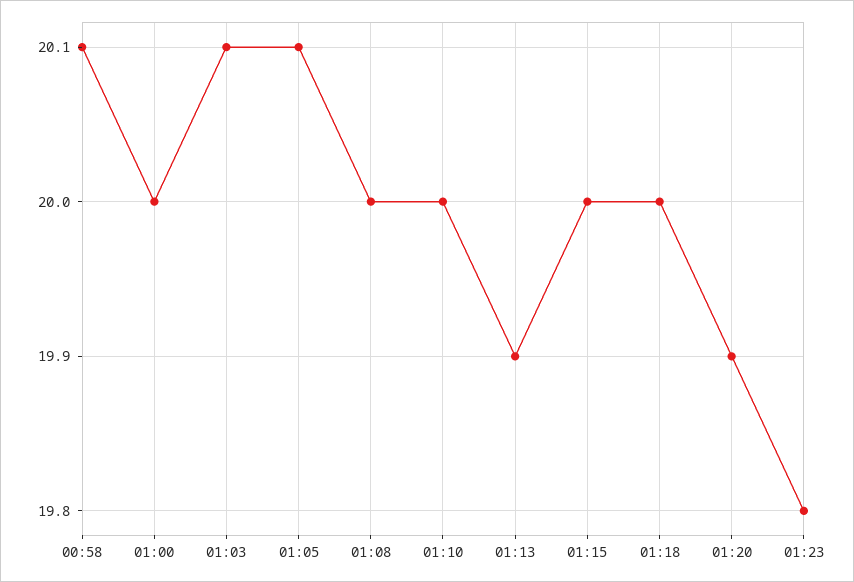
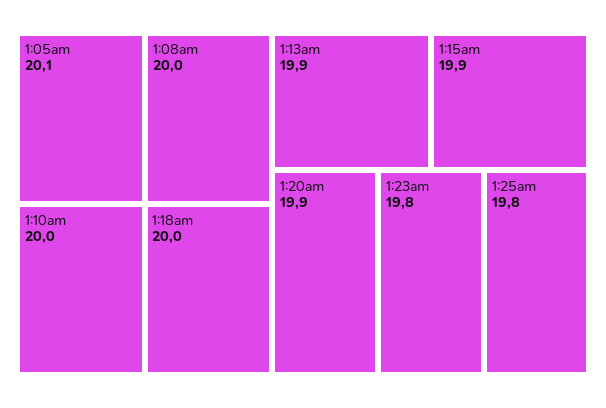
00:58: 20.1 -> none
01:00: 20 -> none
01:03: 20.1 -> none
01:15: 20 -> 19.9
1:25am: none -> 19.8

